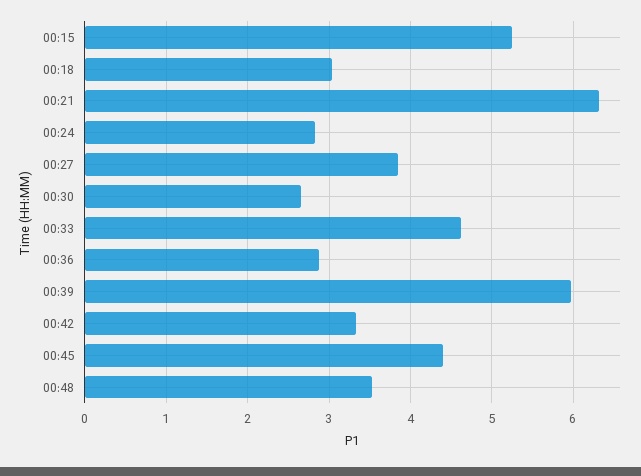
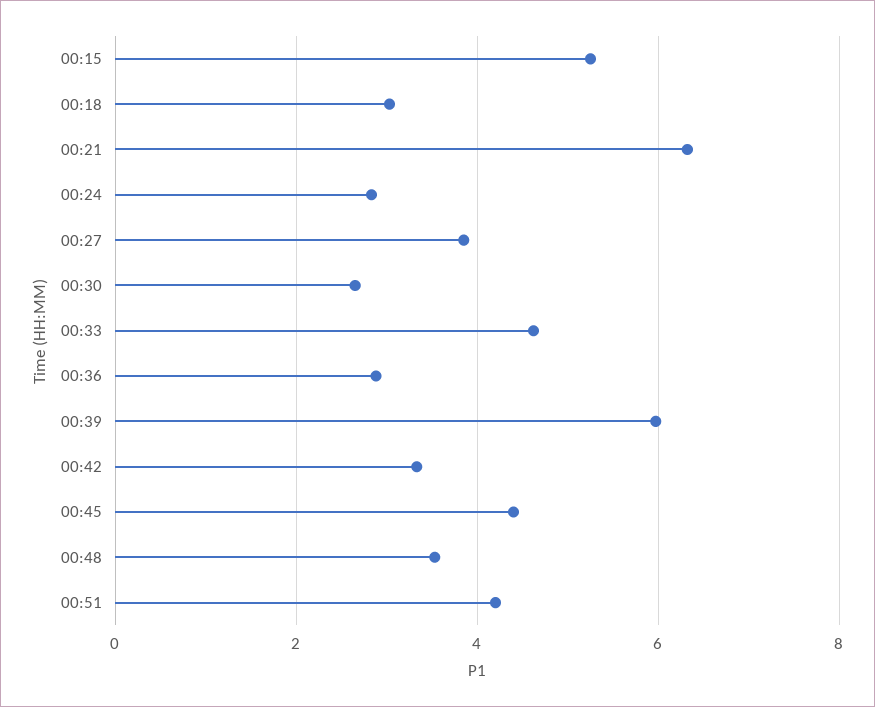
00:51: none -> 4.2

